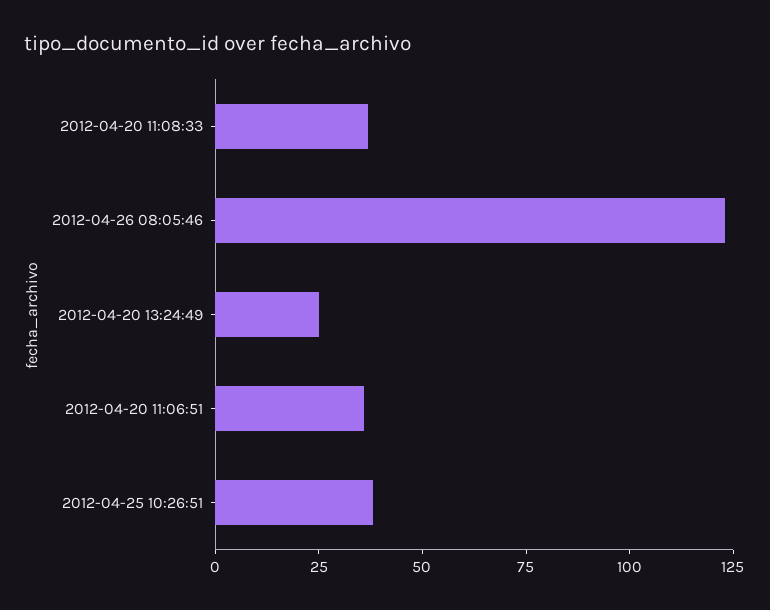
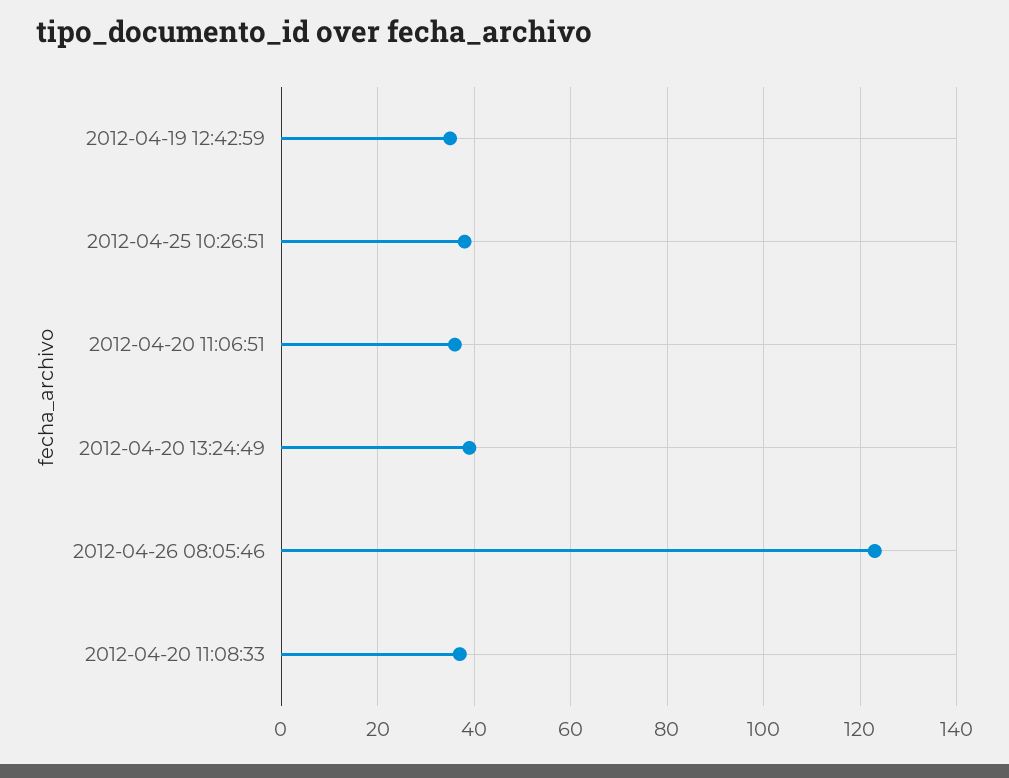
2012-04-20 13:24:49: 25 -> 40
2012-04-19 12:42:59: none -> 35

